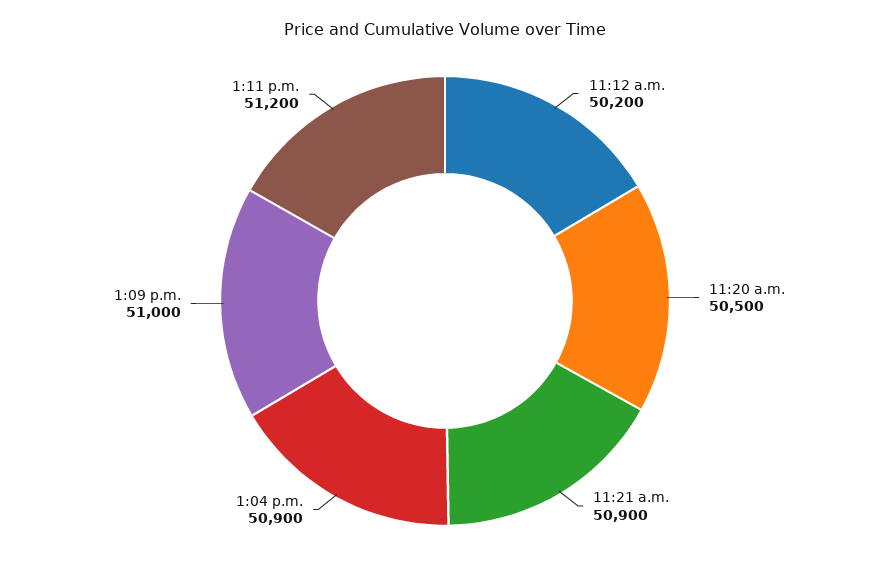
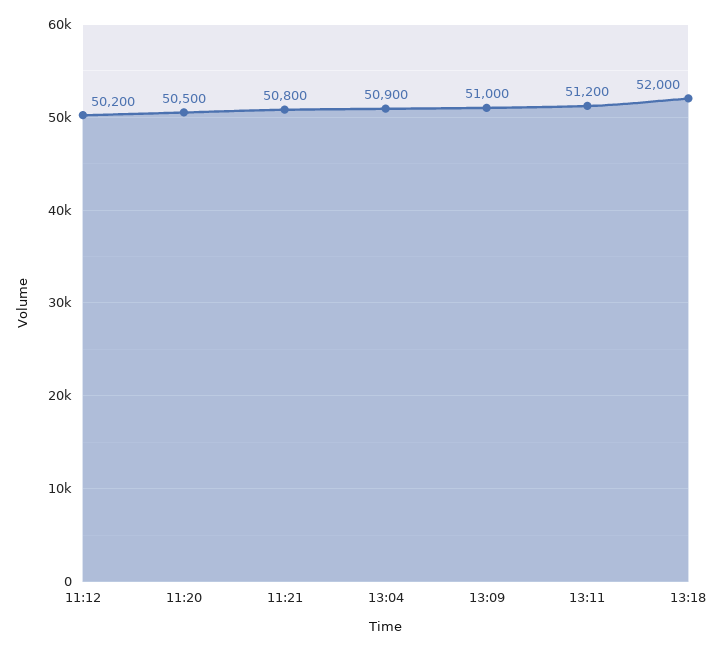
11:21 a.m.: 50900 -> 50800
13:18: none -> 52000

